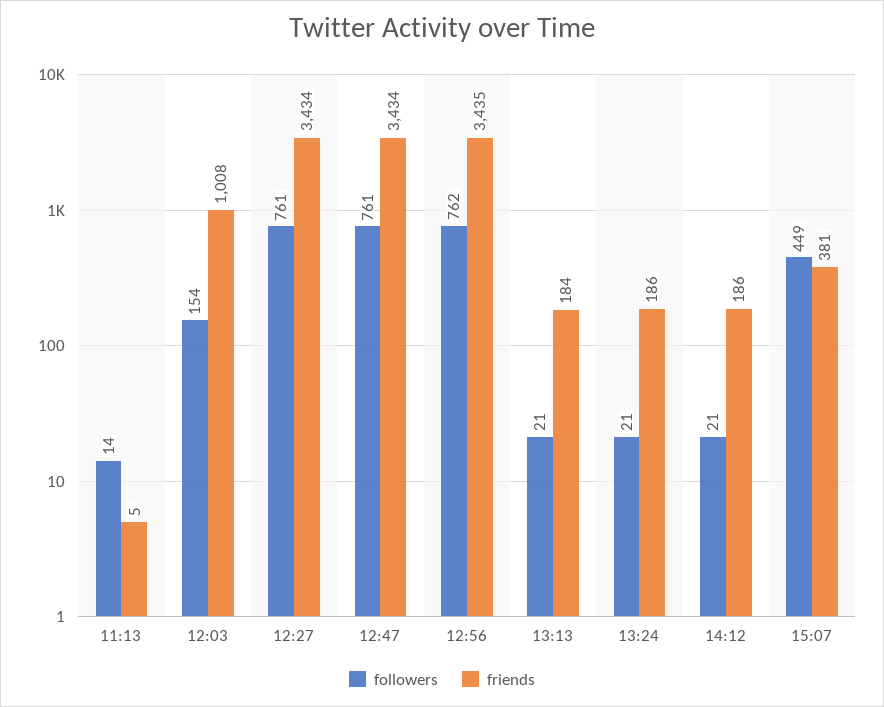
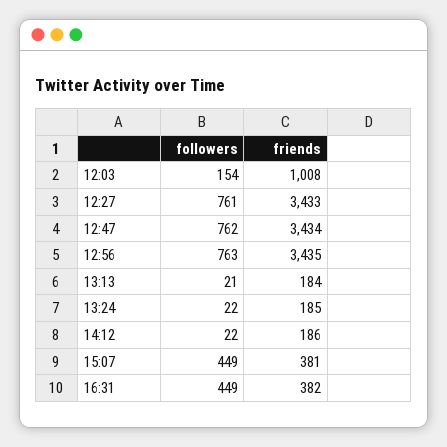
followers, 11:13: 14 -> none
friends, 11:13: 5 -> none
friends, 12:27: 3434 -> 3433
followers, 12:47: 761 -> 762
followers, 12:56: 762 -> 763
followers, 13:24: 21 -> 22
friends, 13:24: 186 -> 185
followers, 14:12: 21 -> 22
followers, 16:31: none -> 449
friends, 16:31: none -> 382

